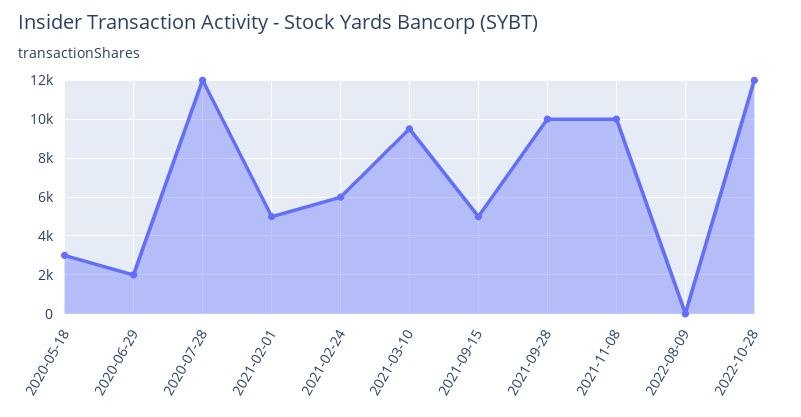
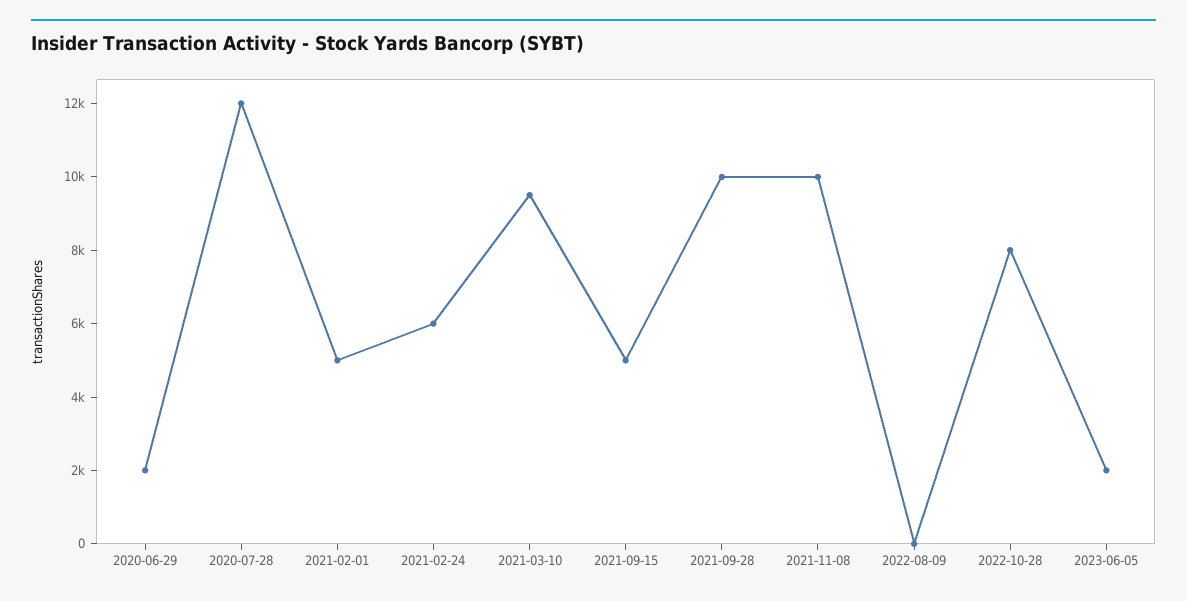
2020-05-18: 3000 -> none
2022-10-28: 12000 -> 8000
2023-06-05: none -> 2000

